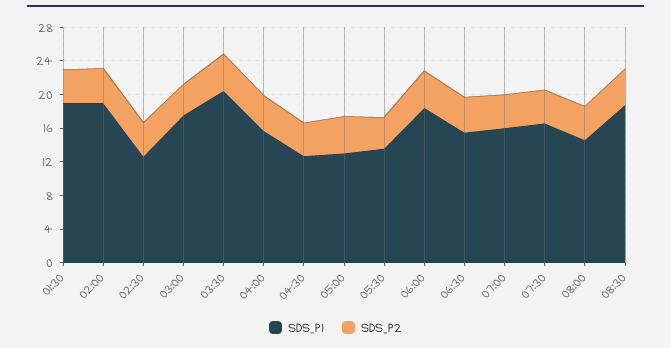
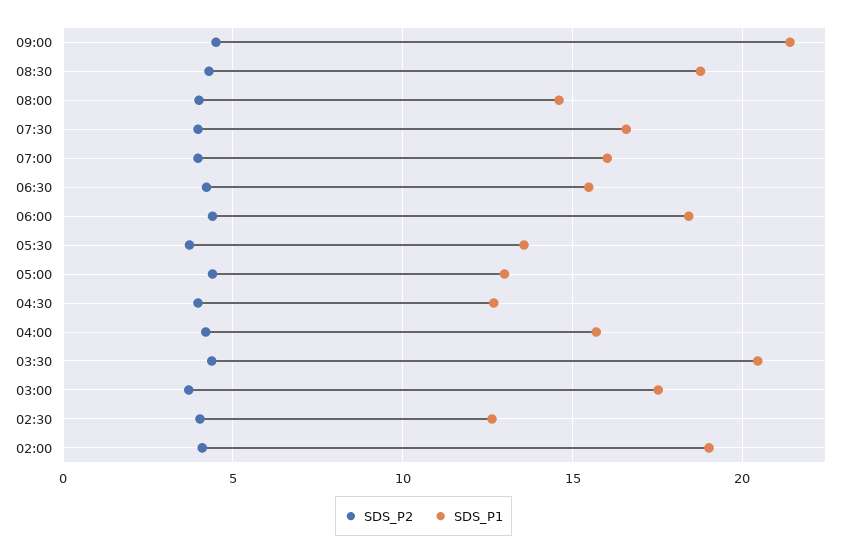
SDS_P1, 01:30: 19 -> none
SDS_P2, 01:30: 4 -> none
SDS_P2, 09:00: none -> 4.5
SDS_P1, 09:00: none -> 21.5

